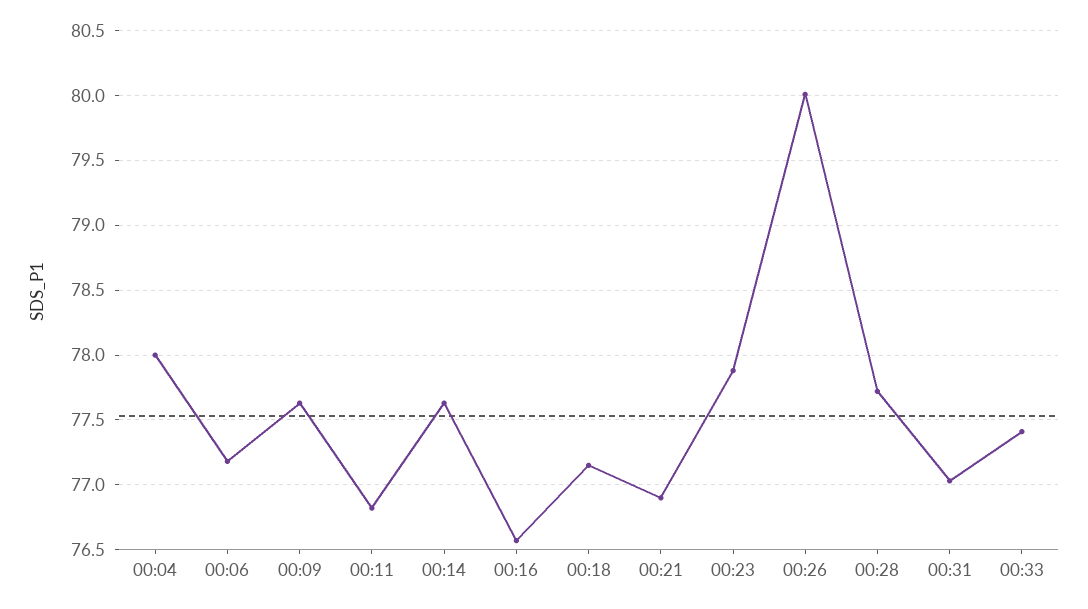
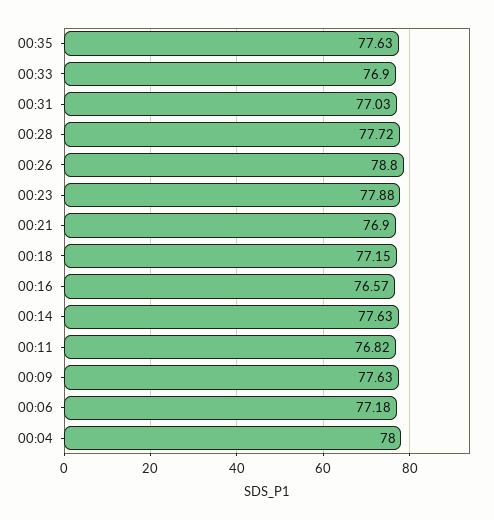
00:26: 80 -> 78.8
00:33: 77.4 -> 76.9
00:35: none -> 77.63

